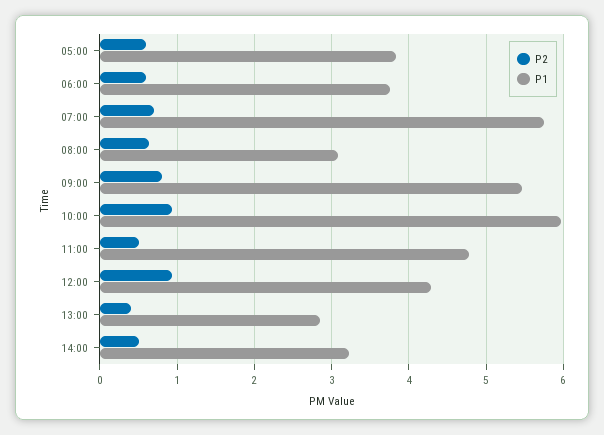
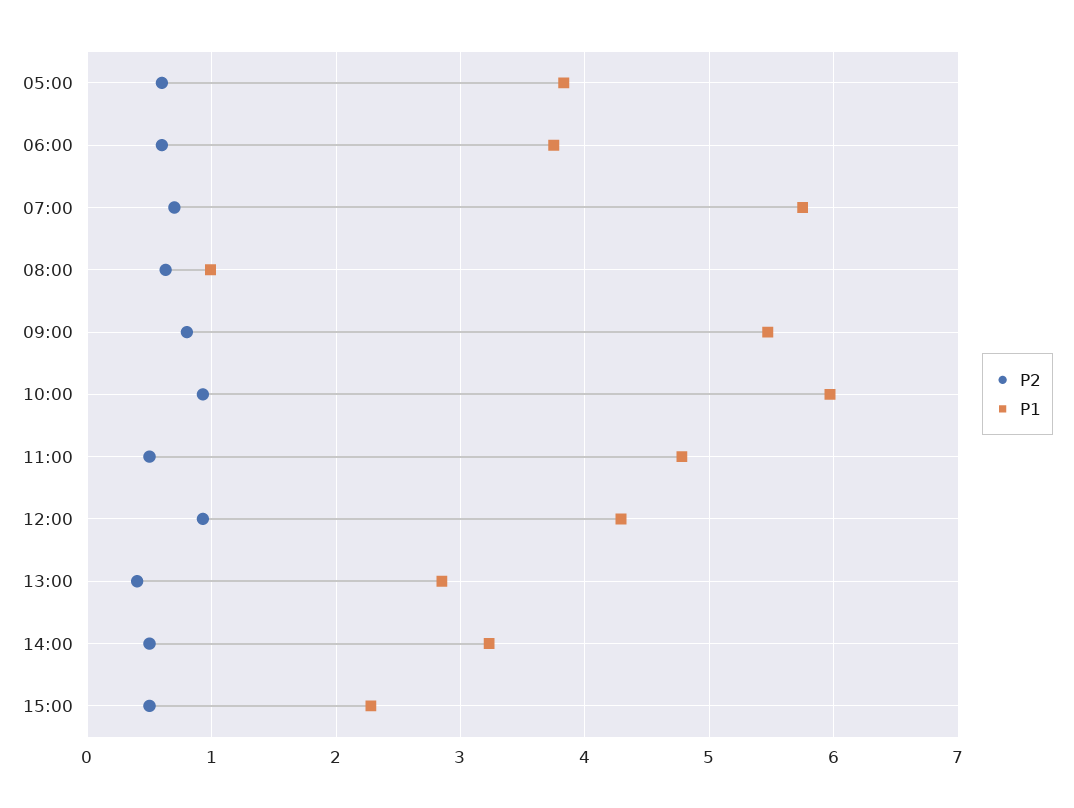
P1, 08:00: 3.1 -> 1
P2, 15:00: none -> 0.5
P1, 15:00: none -> 2.3

